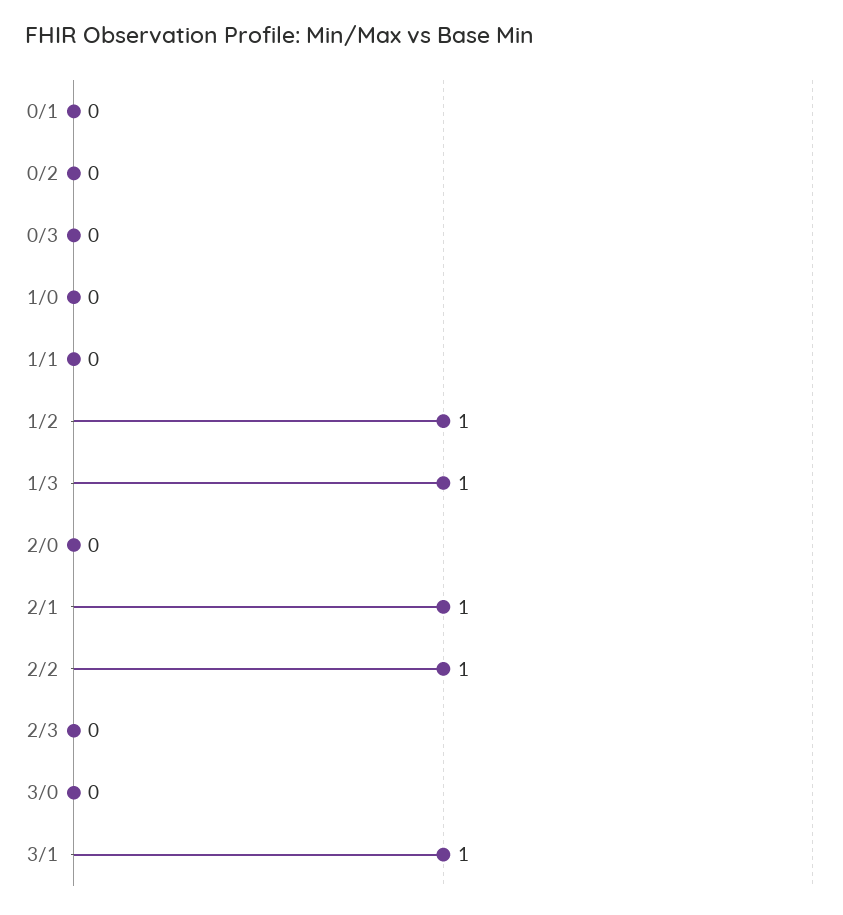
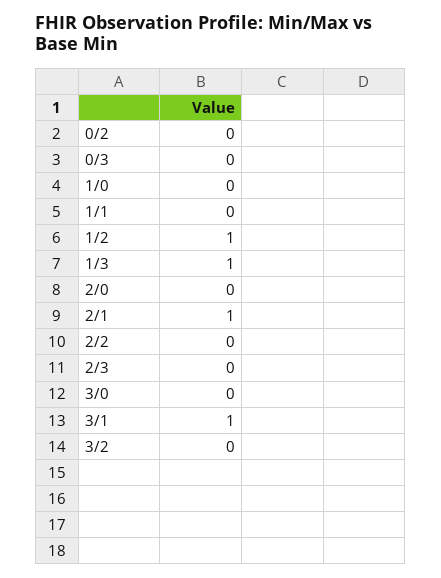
0/1: 0 -> none
2/2: 1 -> 0
3/2: none -> 0

